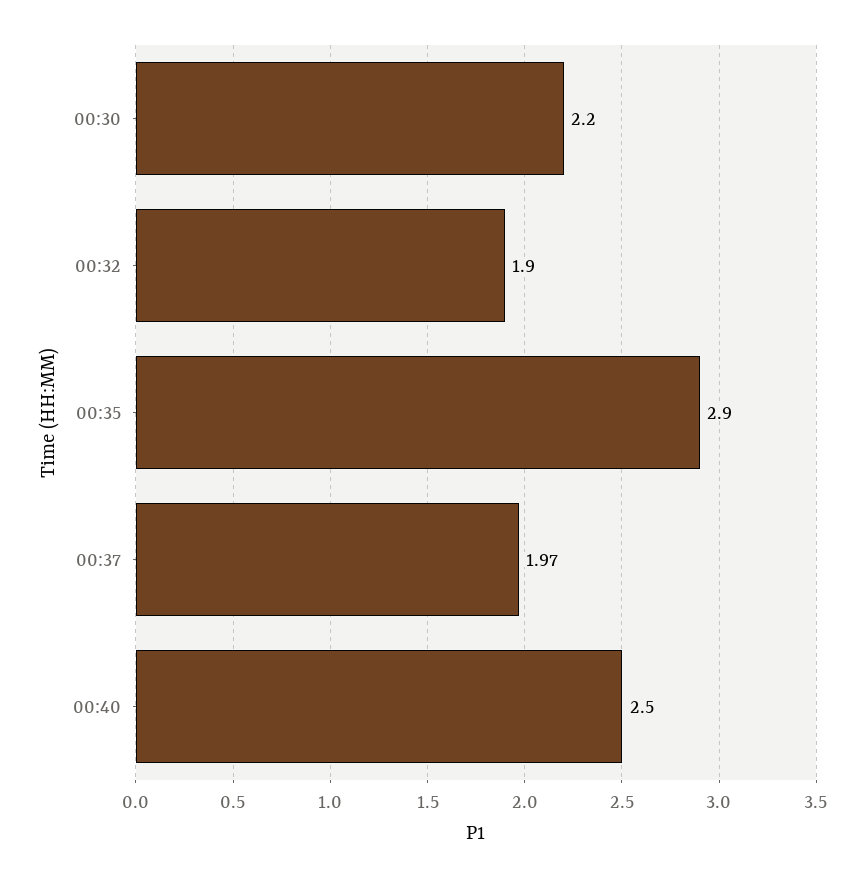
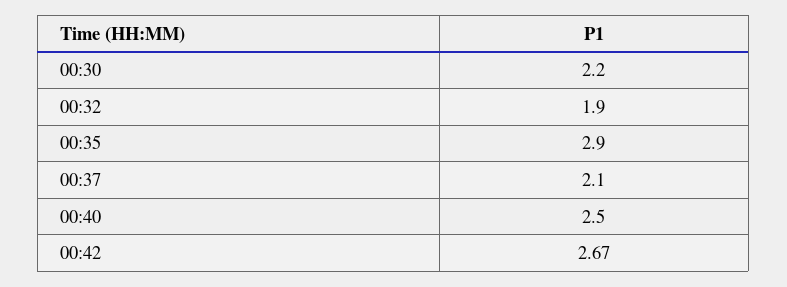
00:37: 1.97 -> 2.1
00:42: none -> 2.67

